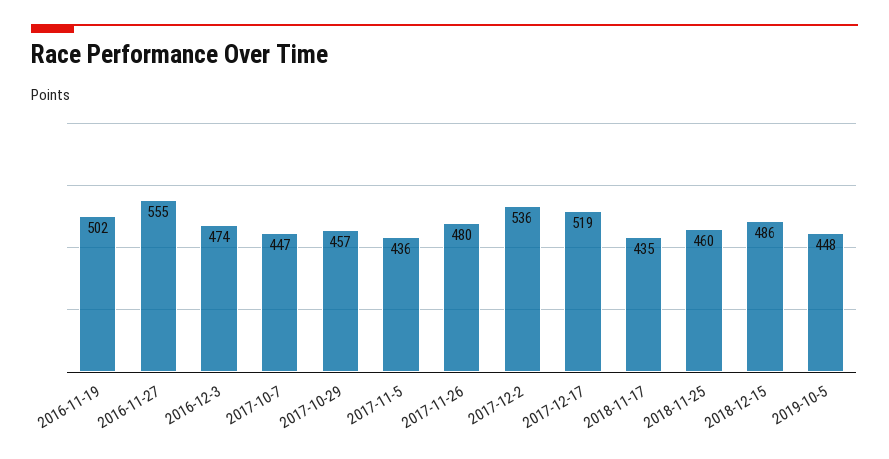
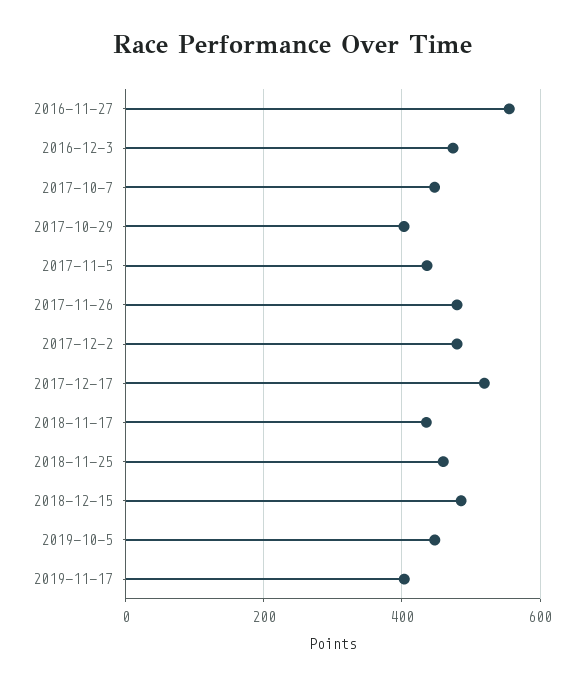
2016-11-19: 502 -> none
2017-10-29: 457 -> 400
2017-12-2: 536 -> 480
2019-11-17: none -> 400

